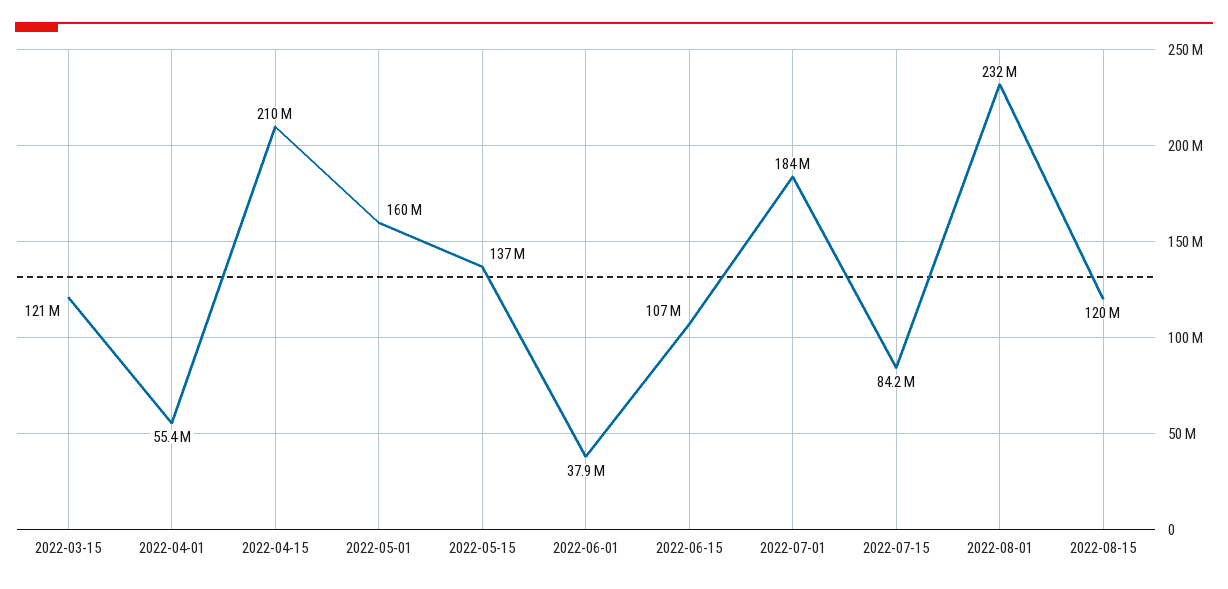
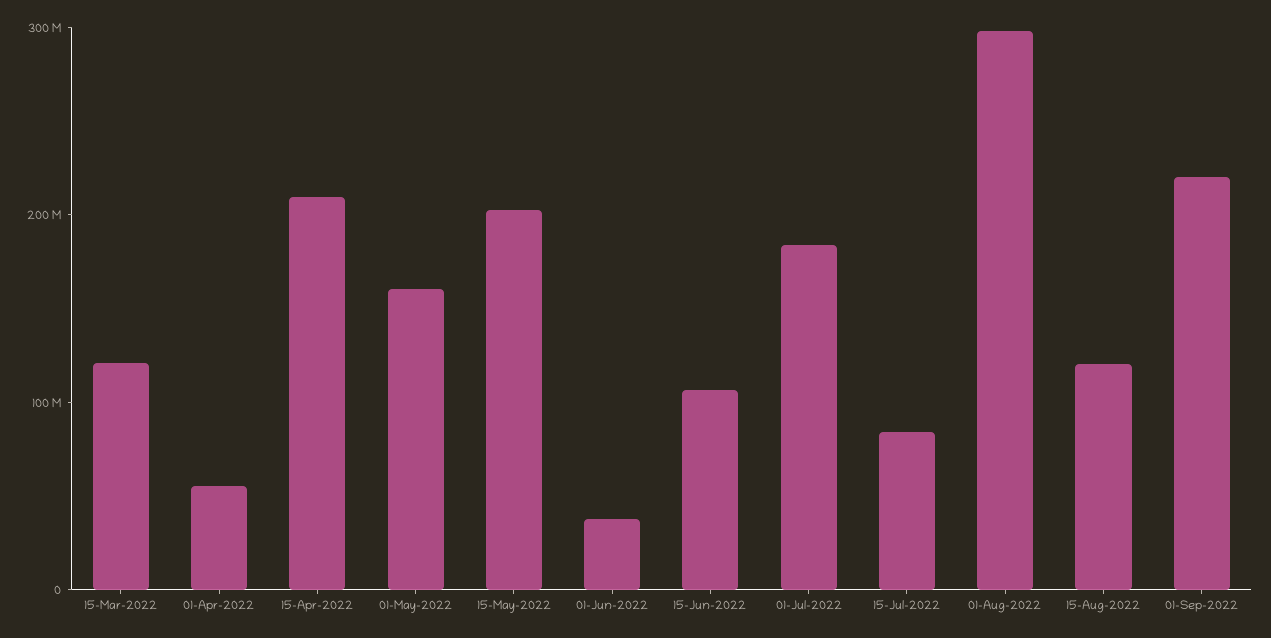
2022-05-15: 137000000 -> 200000000
2022-08-01: 232000000 -> 300000000
01-Sep-2022: none -> 220000000

